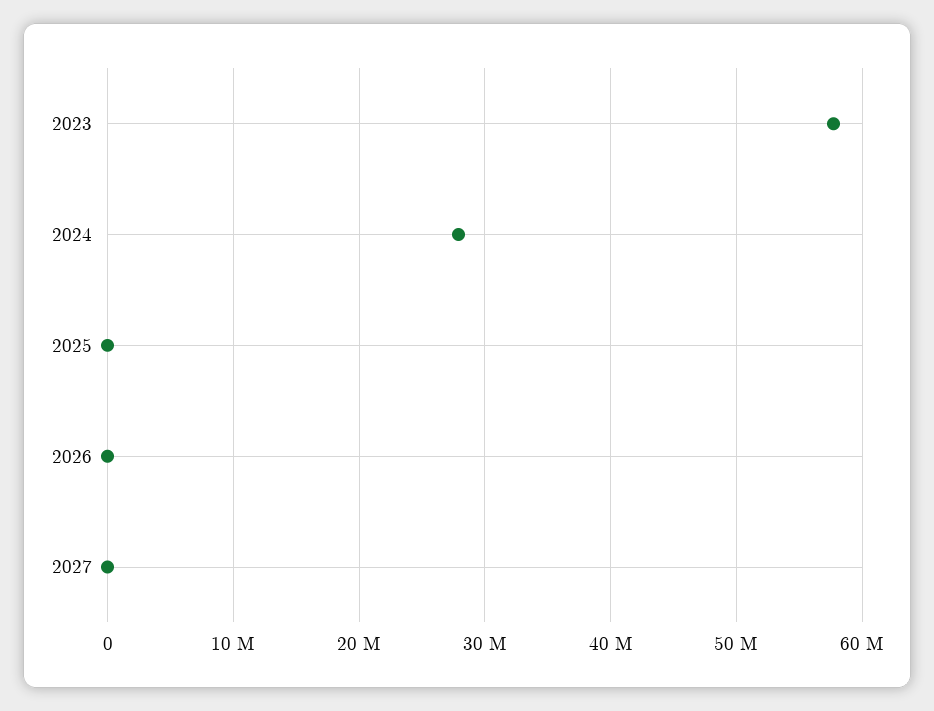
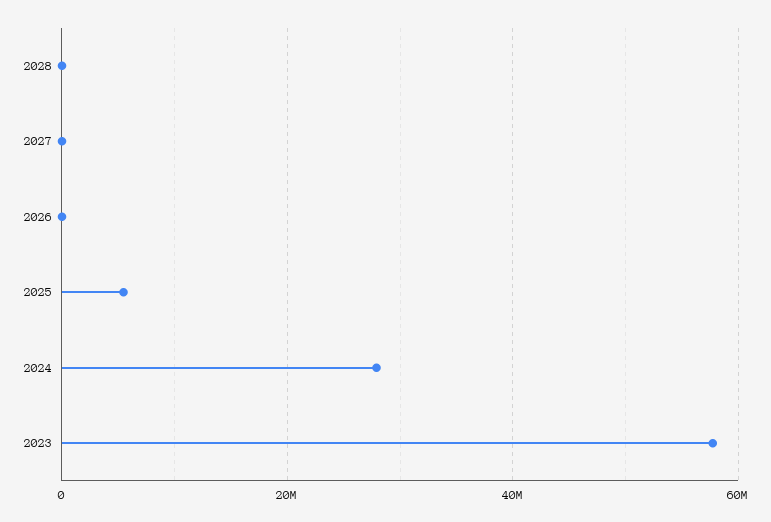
2025: 0 -> 6000000
2028: none -> 0

